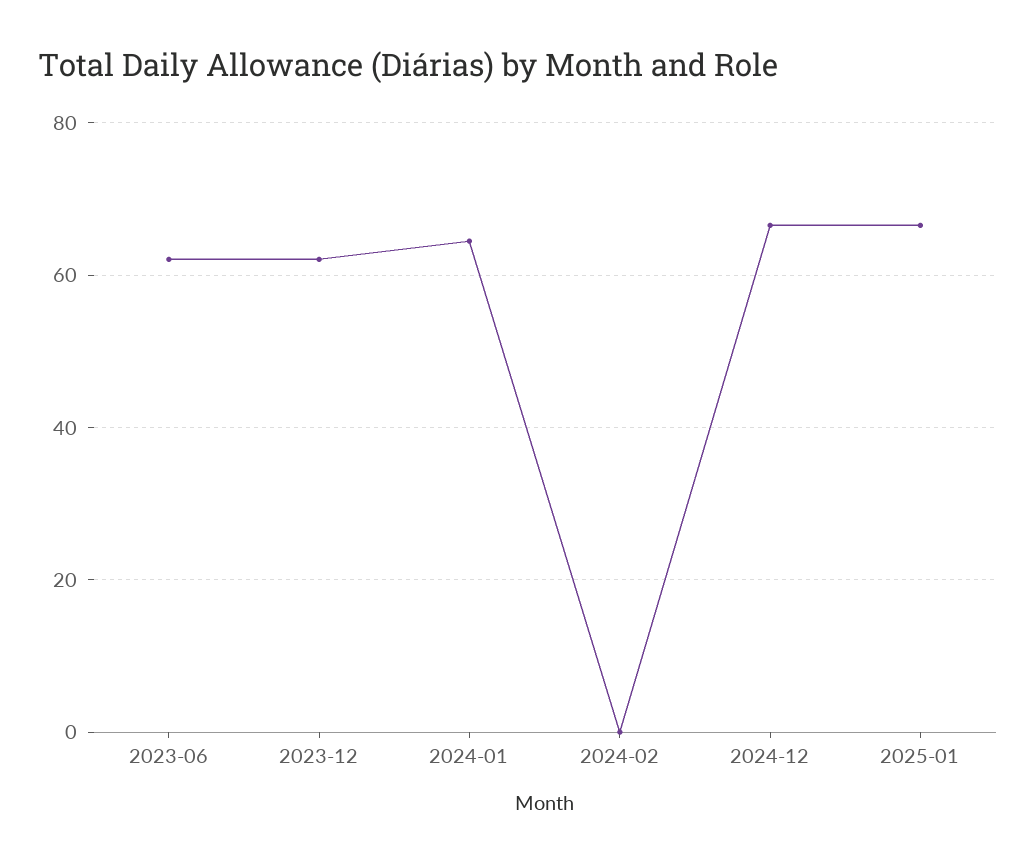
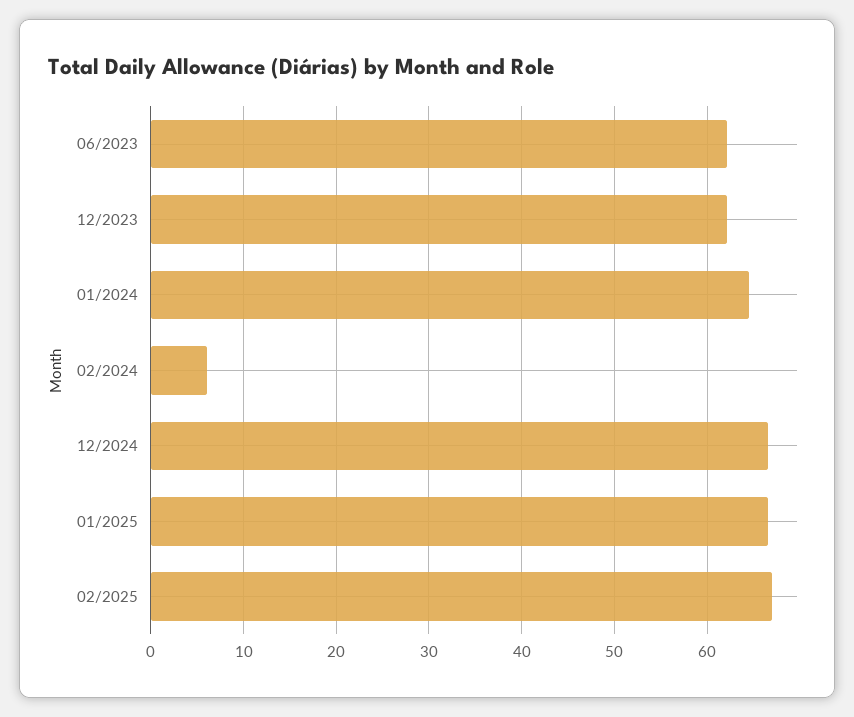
2024-02: 0 -> 6
02/2025: none -> 67

